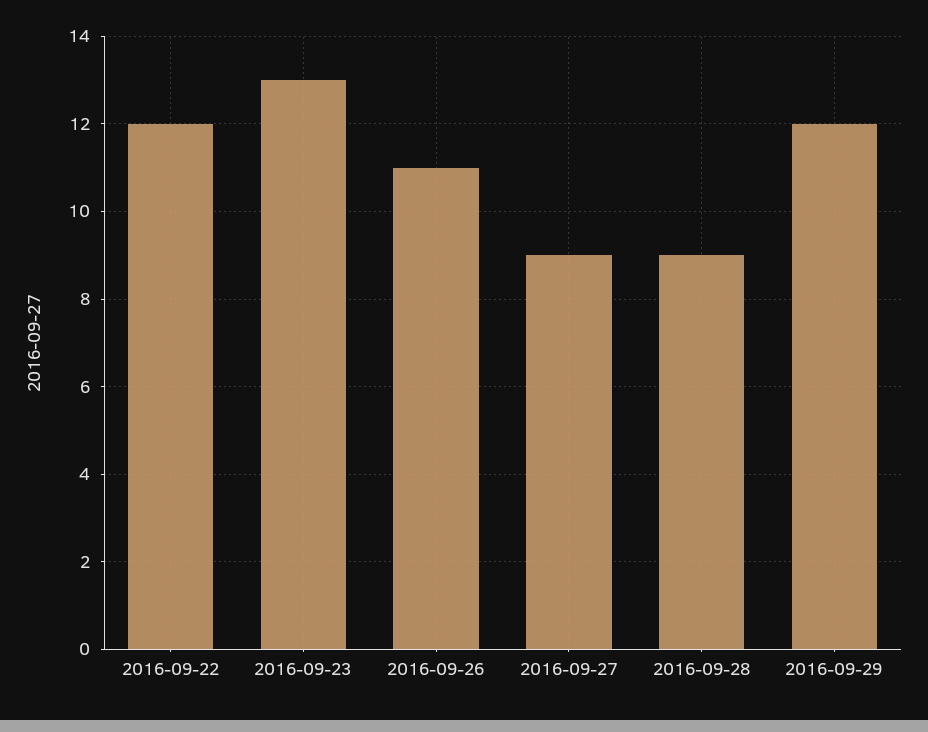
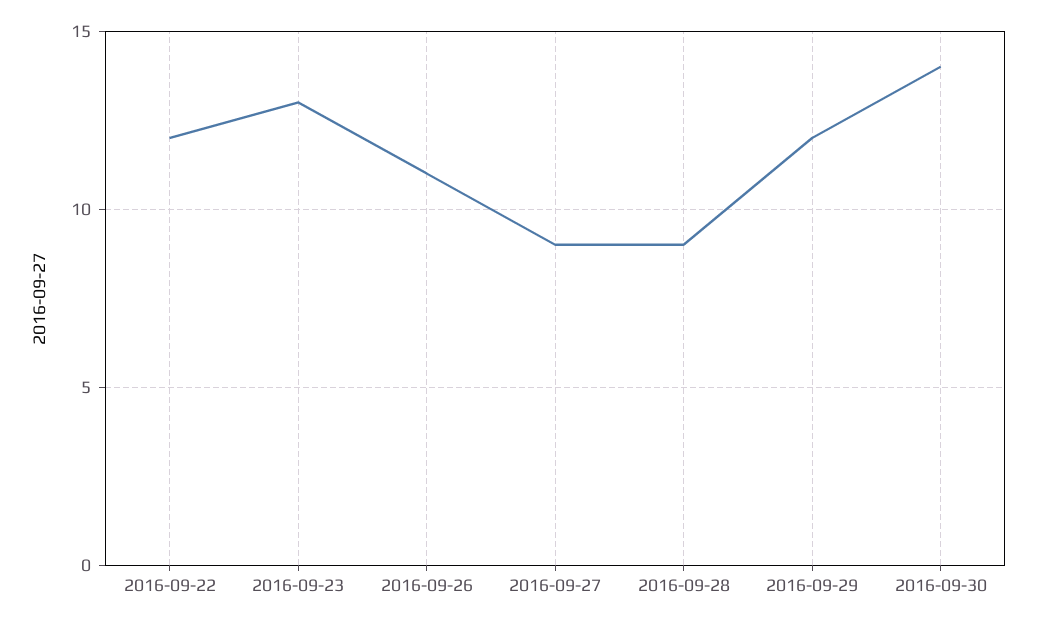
2016-09-30: none -> 14

